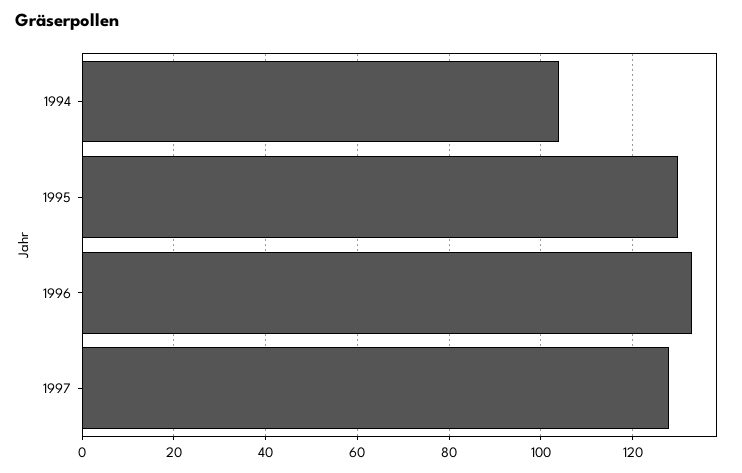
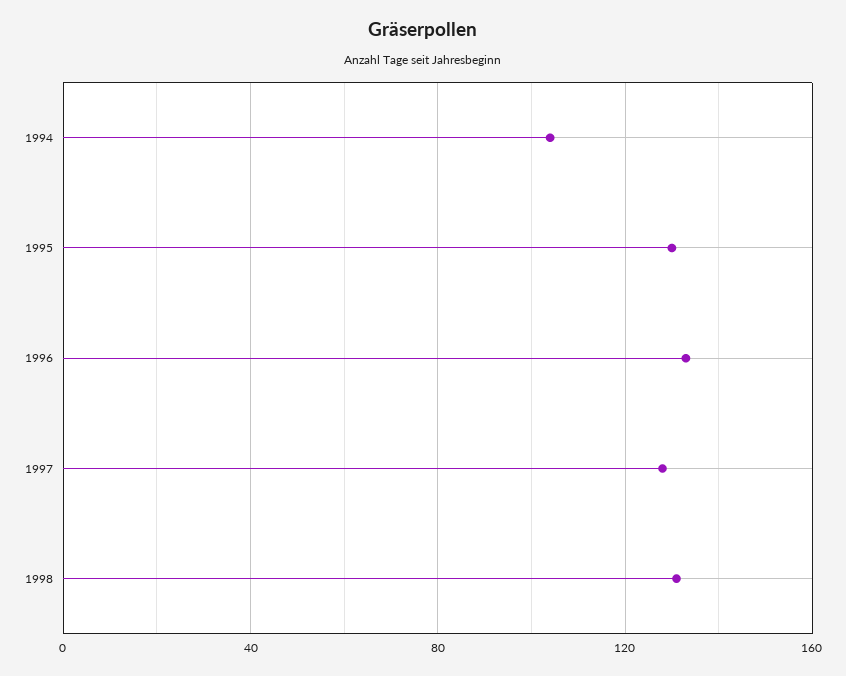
1998: none -> 130

